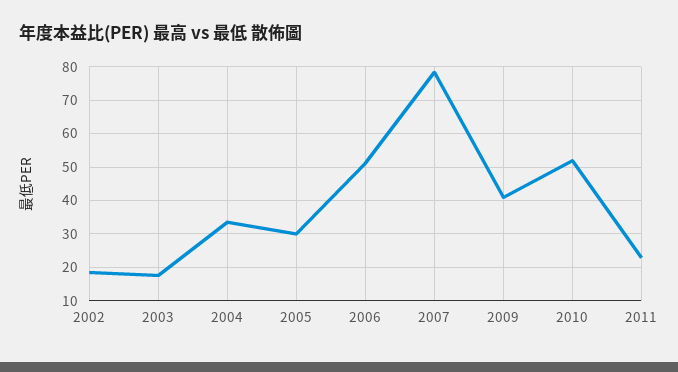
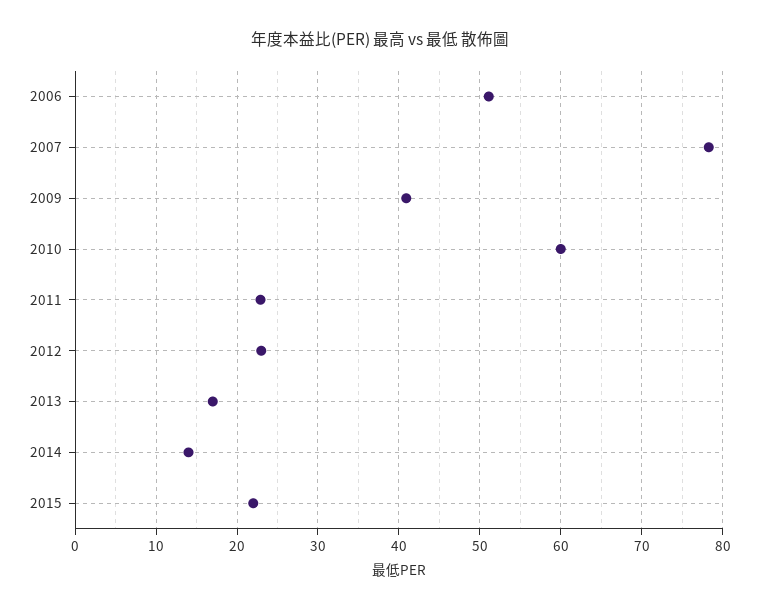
2002: 18 -> none
2003: 18 -> none
2004: 34 -> none
2005: 30 -> none
2010: 52 -> 60
2012: none -> 23
2013: none -> 17
2014: none -> 14
2015: none -> 22

